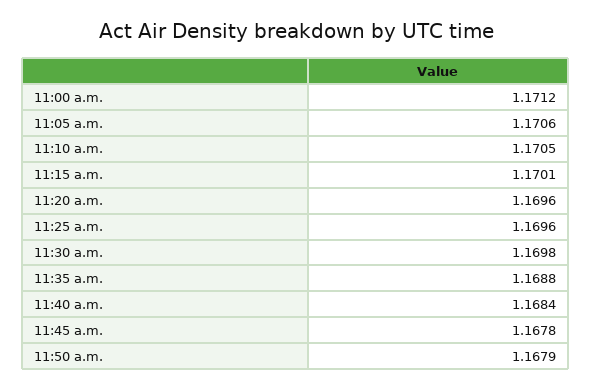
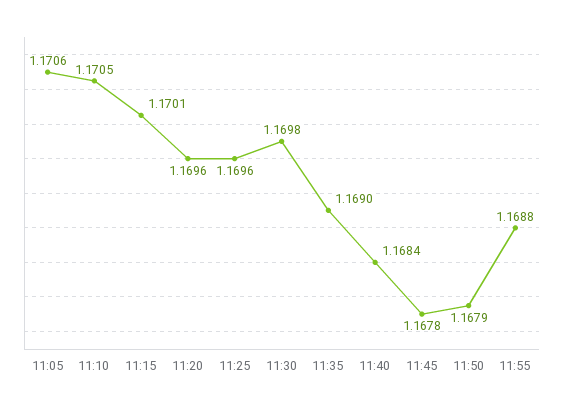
11:00 a.m.: 1.1712 -> none
11:35 a.m.: 1.1688 -> 1.169
11:55: none -> 1.1688

